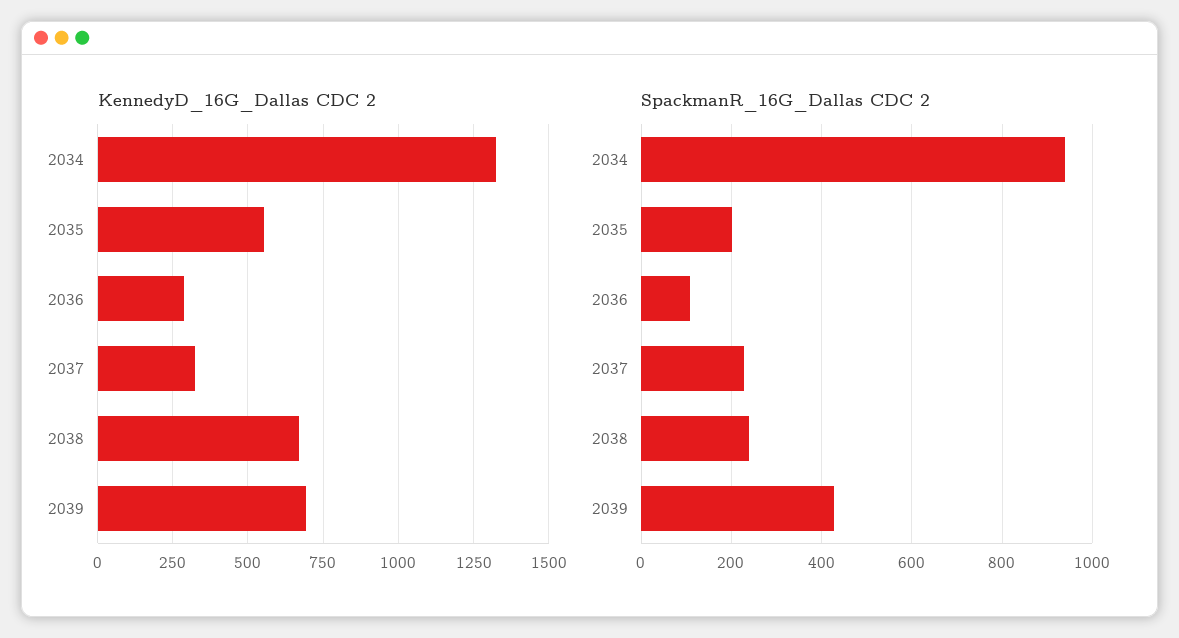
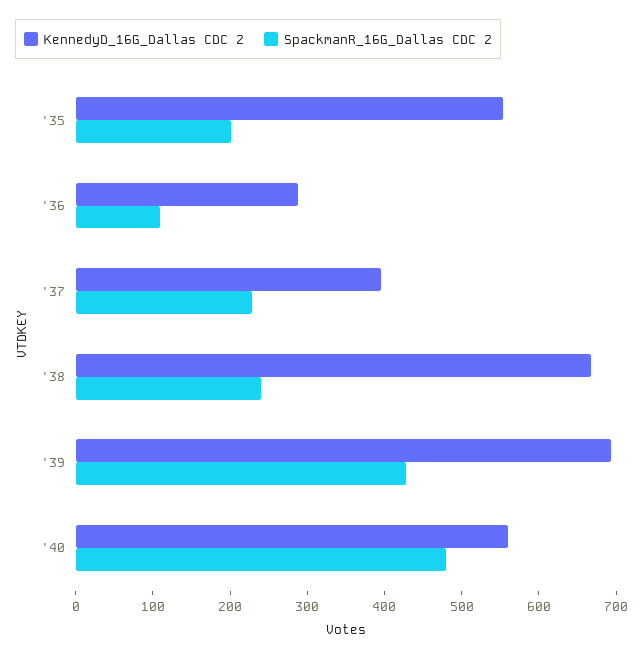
KennedyD_16G_Dallas CDC 2, 2034: 1325 -> none
KennedyD_16G_Dallas CDC 2, 2037: 325 -> 400
SpackmanR_16G_Dallas CDC 2, 2034: 940 -> none
KennedyD_16G_Dallas CDC 2, '40: none -> 560
SpackmanR_16G_Dallas CDC 2, '40: none -> 480

